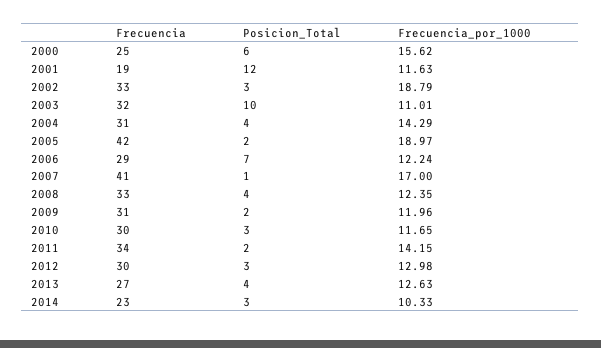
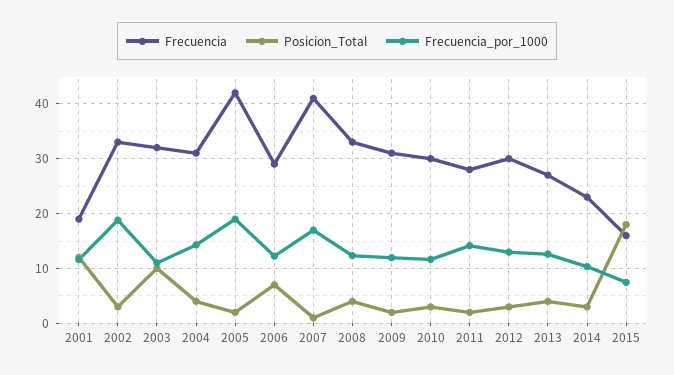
Frecuencia, 2000: 25 -> none
Posicion_Total, 2000: 6 -> none
Frecuencia_por_1000, 2000: 15.62 -> none
Frecuencia, 2011: 34 -> 28
Frecuencia, 2015: none -> 16
Posicion_Total, 2015: none -> 18
Frecuencia_por_1000, 2015: none -> 8

